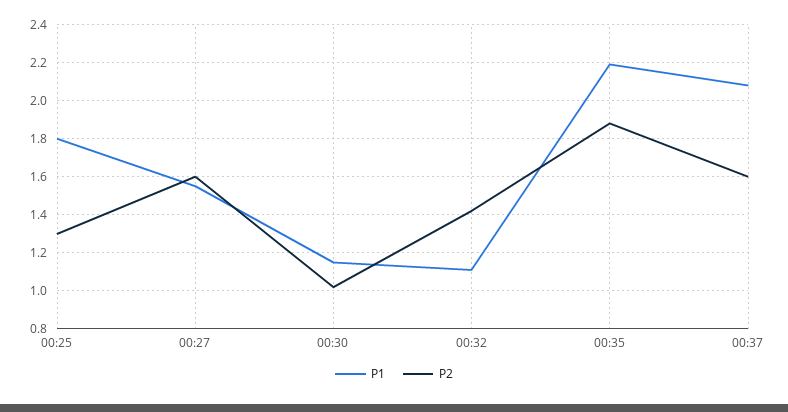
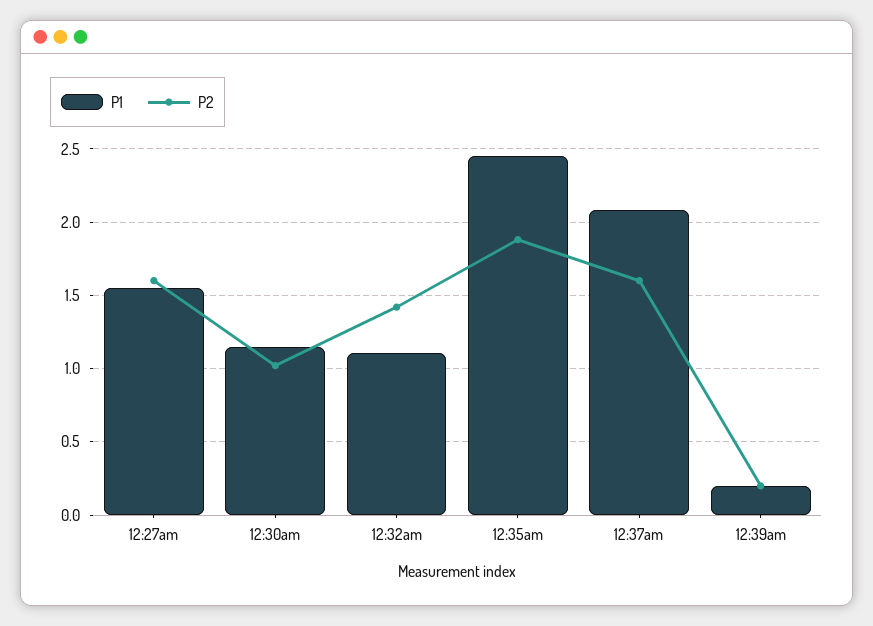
P1, 00:25: 1.8 -> none
P2, 00:25: 1.3 -> none
P1, 00:35: 2.2 -> 2.45
P1, 12:39am: none -> 0.2
P2, 12:39am: none -> 0.2

